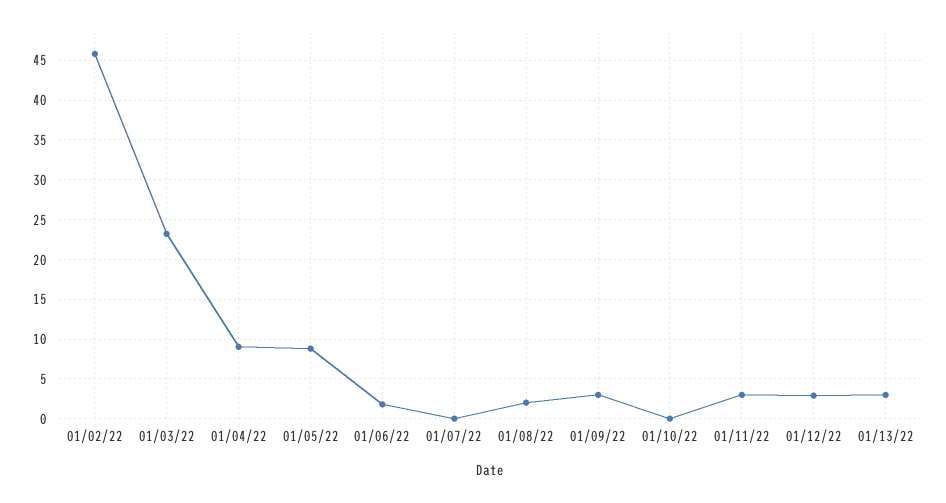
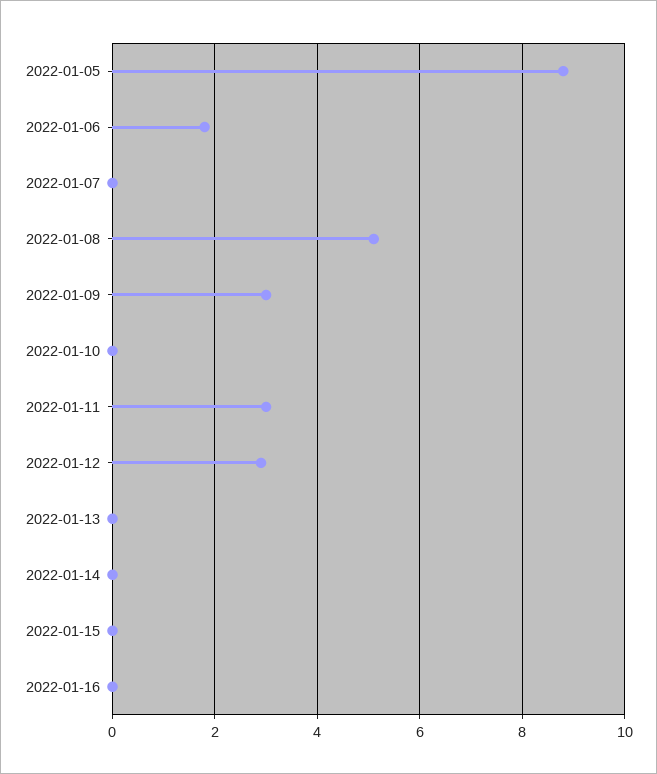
01/02/22: 46 -> none
01/03/22: 23 -> none
01/04/22: 9 -> none
01/08/22: 2 -> 5
01/13/22: 3 -> 0
2022-01-14: none -> 0
2022-01-15: none -> 0
2022-01-16: none -> 0

